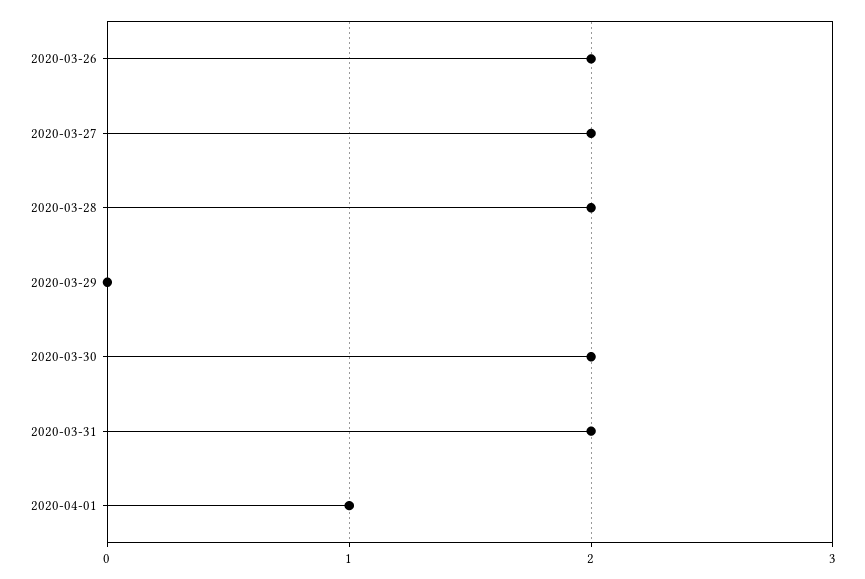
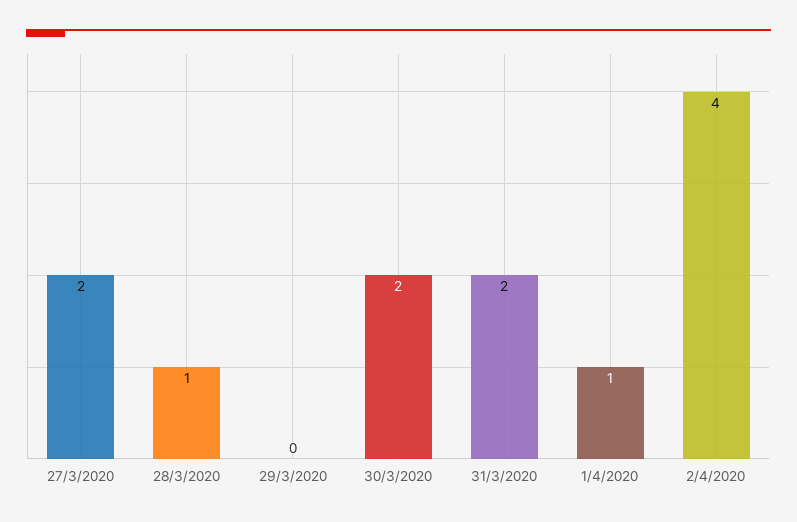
2020-03-26: 2 -> none
2020-03-28: 2 -> 1
2/4/2020: none -> 4

